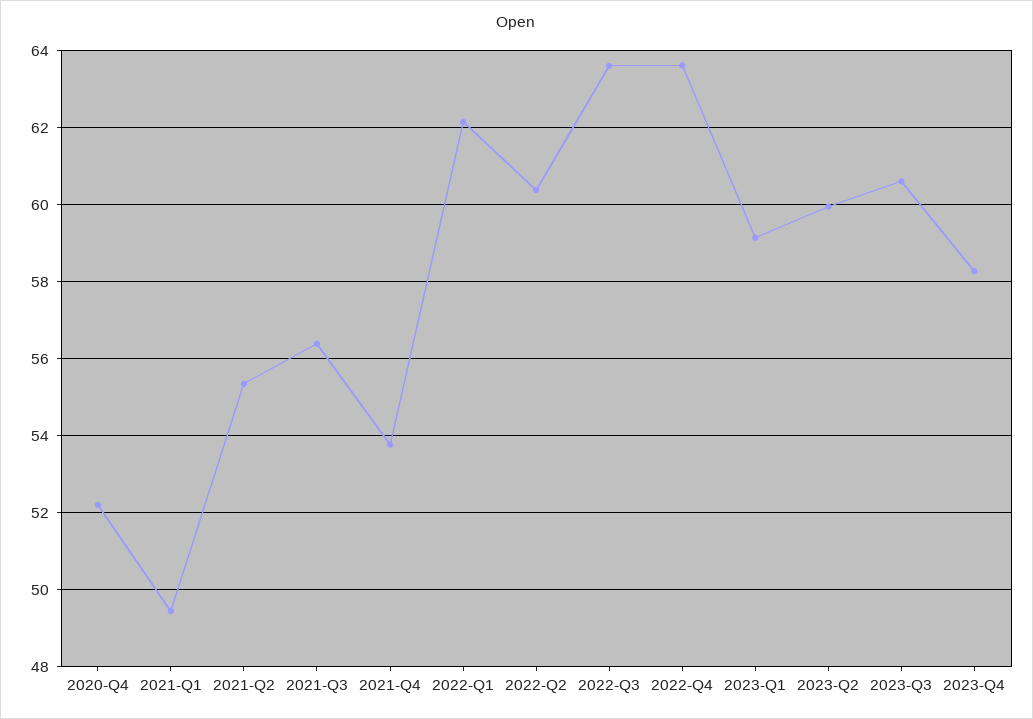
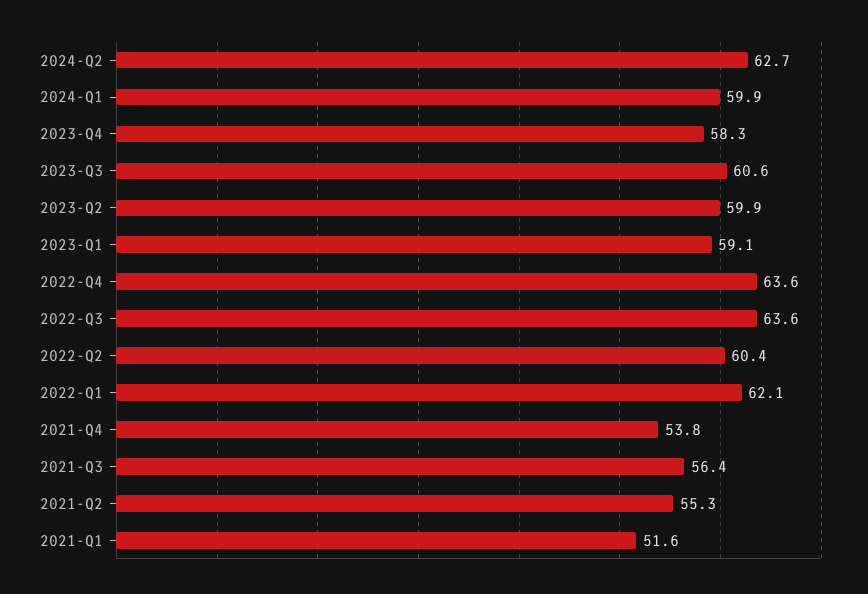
2020-Q4: 52.2 -> none
2021-Q1: 49.4 -> 51.6
2024-Q2: none -> 62.7
2024-Q1: none -> 59.9

